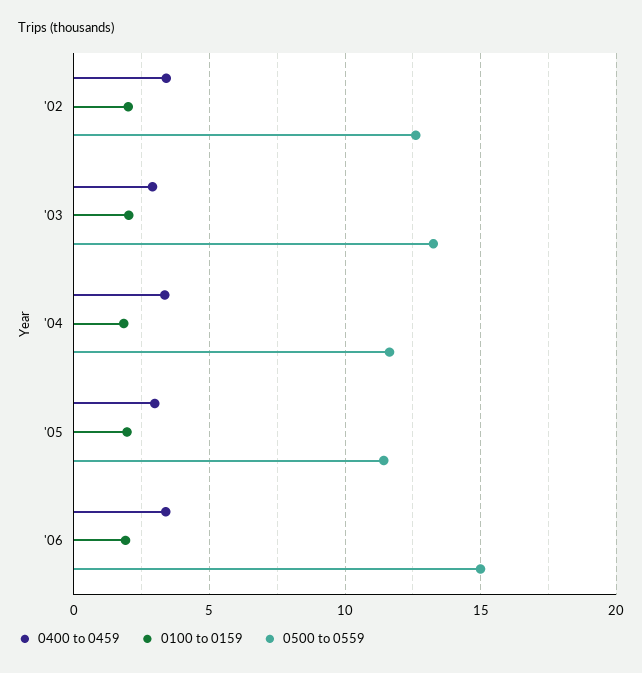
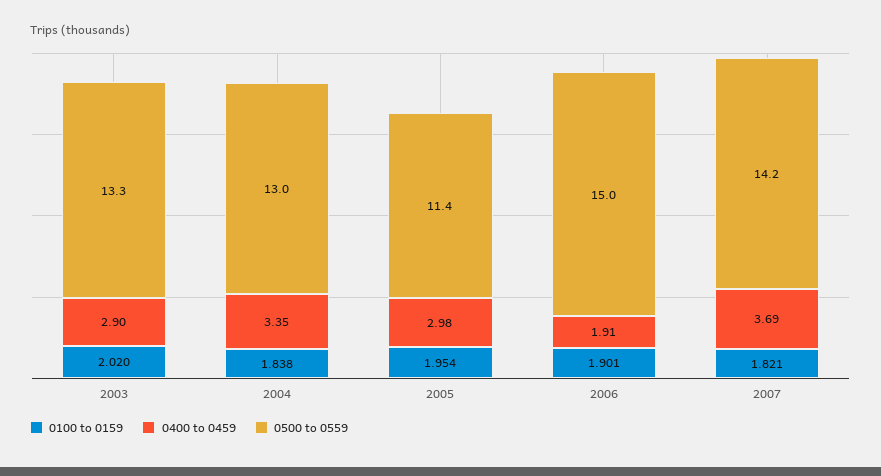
0400 to 0459, '02: 3.5 -> none
0100 to 0159, '02: 2 -> none
0500 to 0559, '02: 12.5 -> none
0500 to 0559, '04: 11.5 -> 13
0400 to 0459, '06: 3.5 -> 1.91
0100 to 0159, 2007: none -> 1.821
0400 to 0459, 2007: none -> 3.69
0500 to 0559, 2007: none -> 14.2

